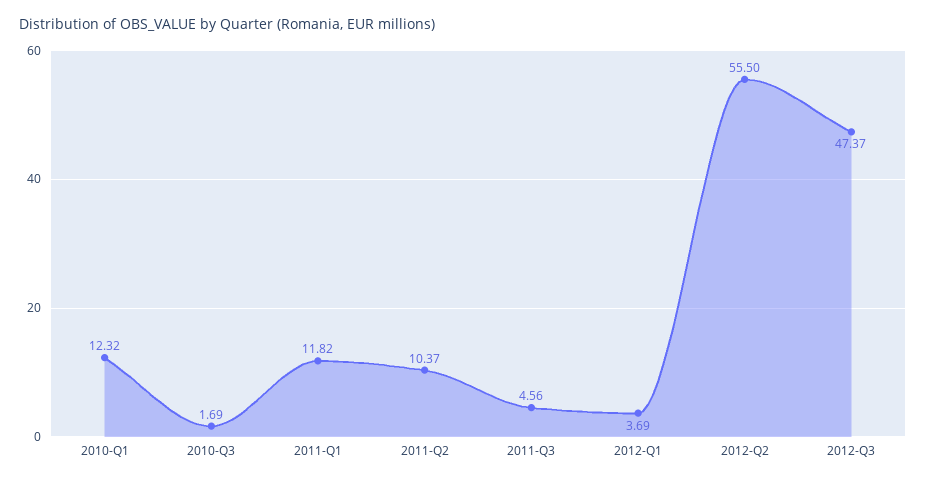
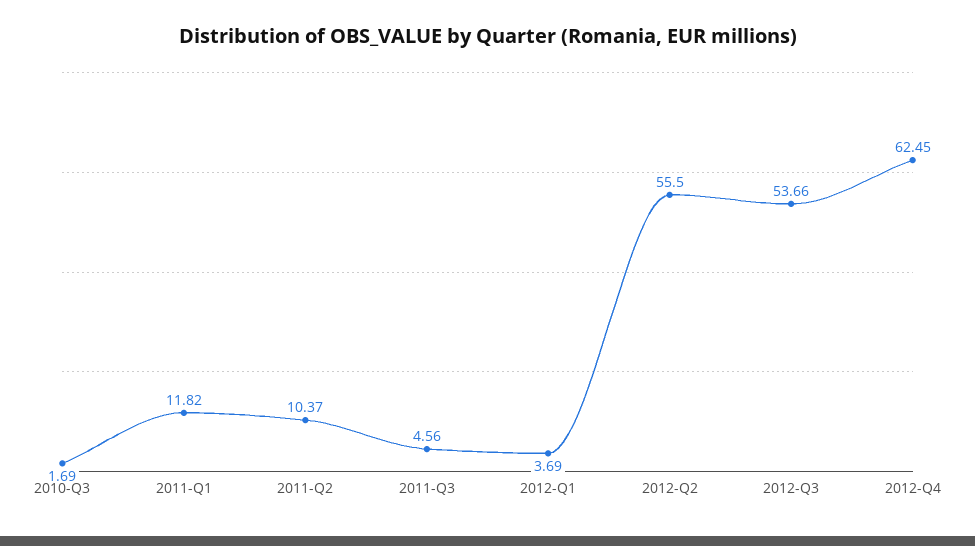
2010-Q1: 12.32 -> none
2012-Q3: 47.37 -> 53.66
2012-Q4: none -> 62.45

